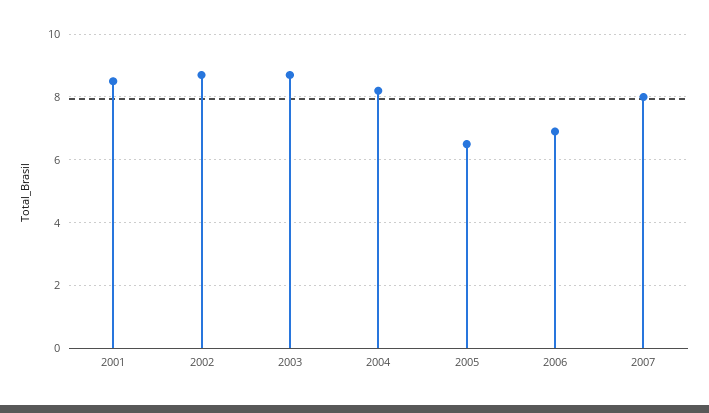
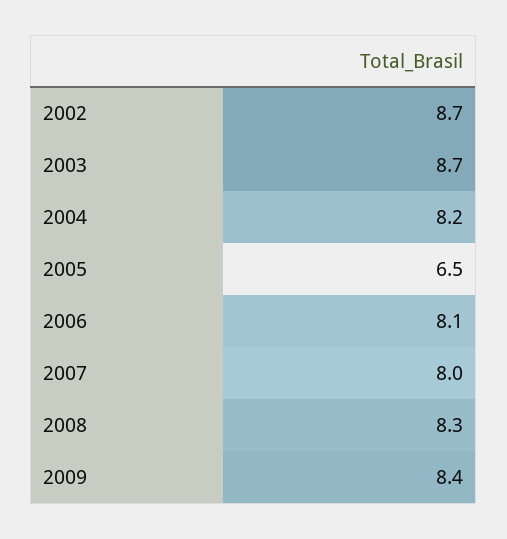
2001: 8.5 -> none
2006: 7 -> 8.1
2008: none -> 8.3
2009: none -> 8.4

